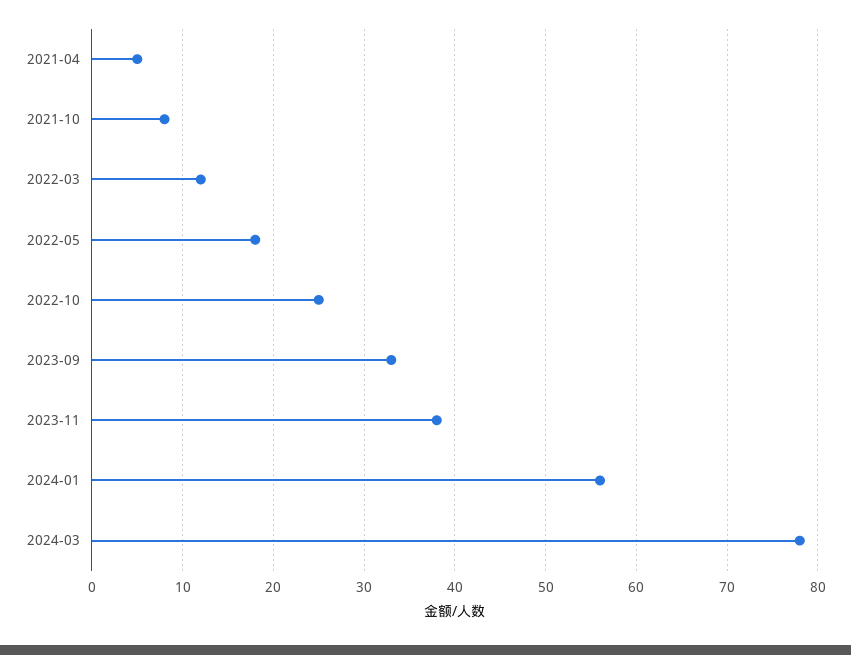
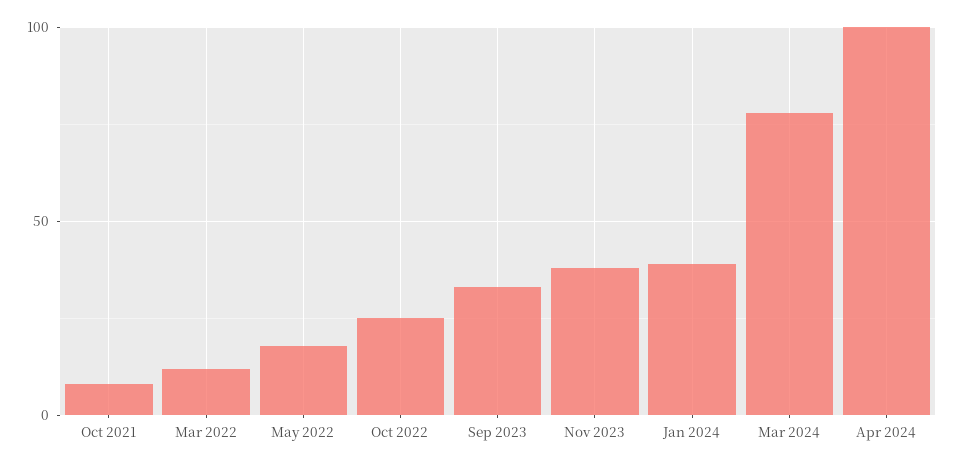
2021-04: 5 -> none
2024-01: 56 -> 40
Apr 2024: none -> 100

